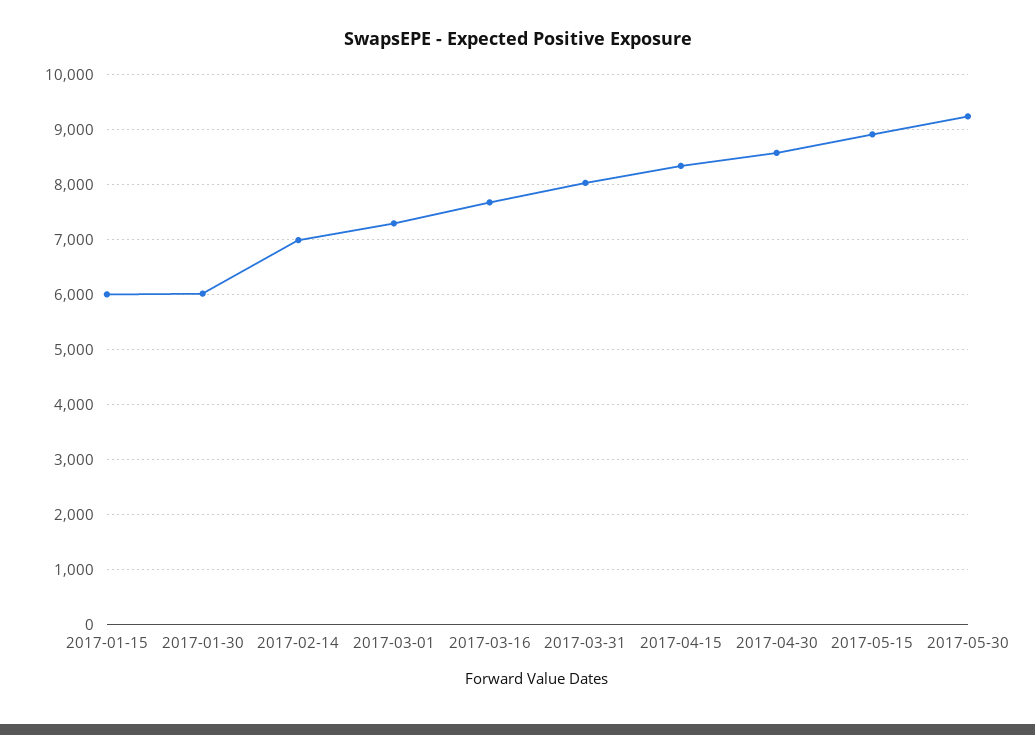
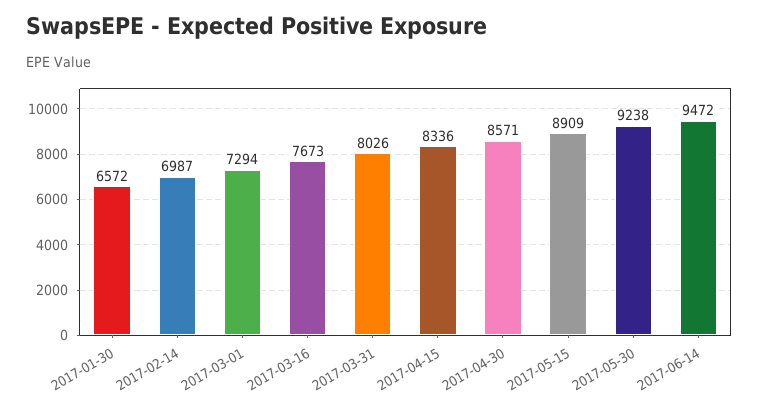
2017-01-15: 6000 -> none
2017-01-30: 6000 -> 6572
2017-06-14: none -> 9472

